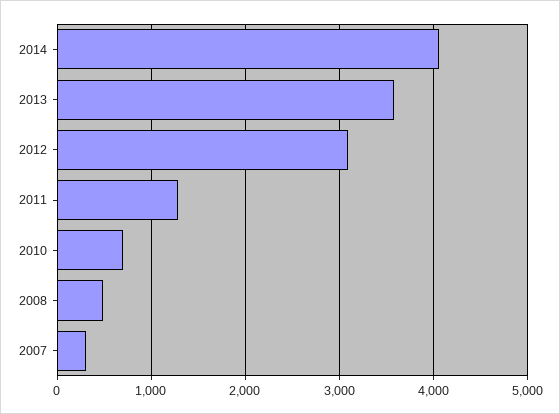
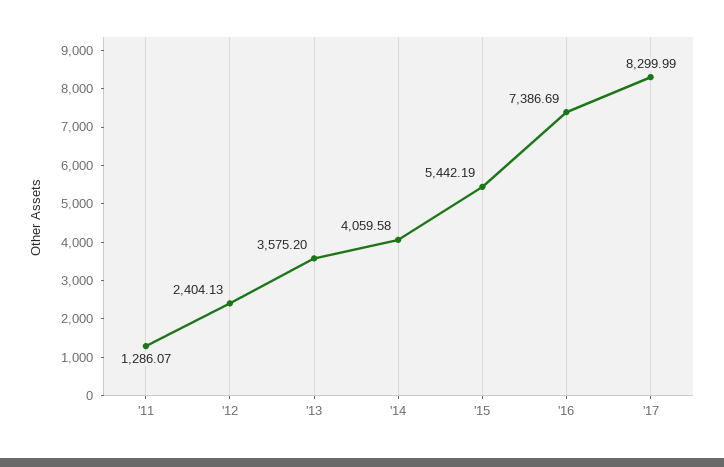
2012: 3100 -> 2404.13
2010: 700 -> none
2008: 500 -> none
2007: 300 -> none
'15: none -> 5442.19
'16: none -> 7386.69
'17: none -> 8299.99

